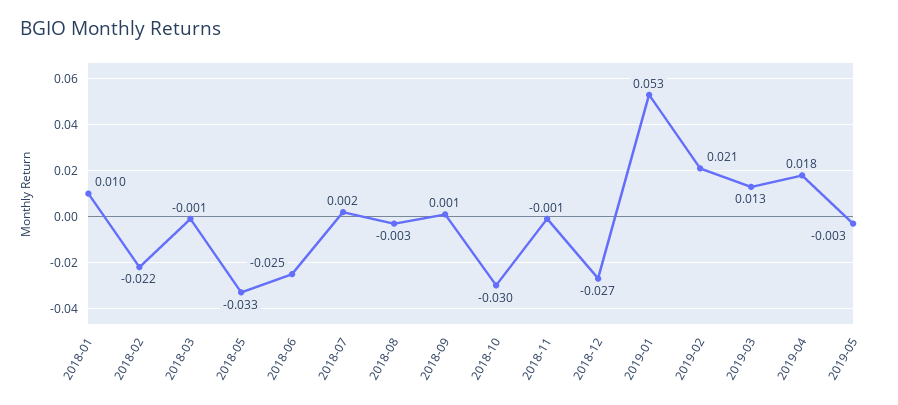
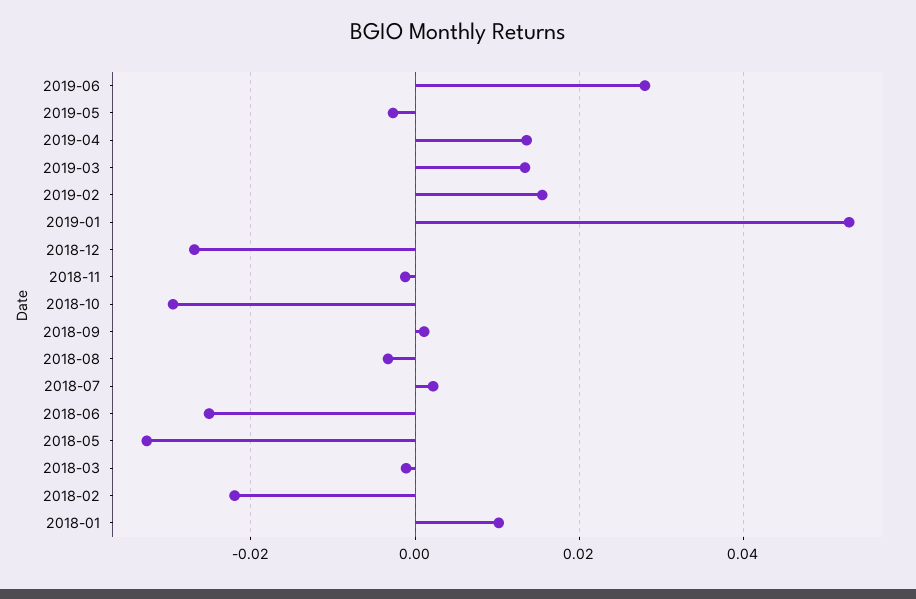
2019-02: 0.021 -> 0.016
2019-04: 0.018 -> 0.014
2019-06: none -> 0.028

